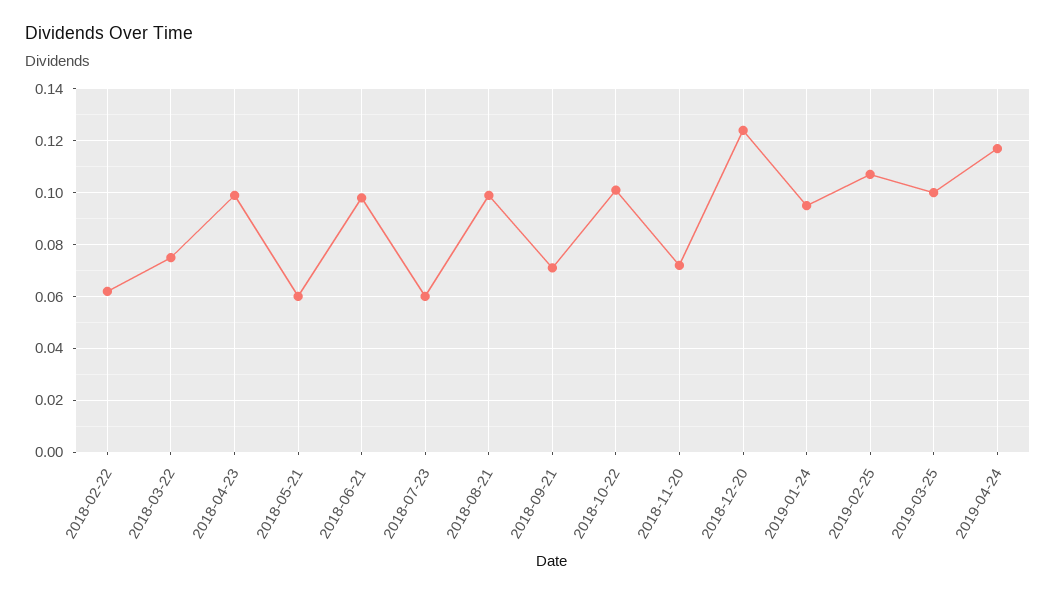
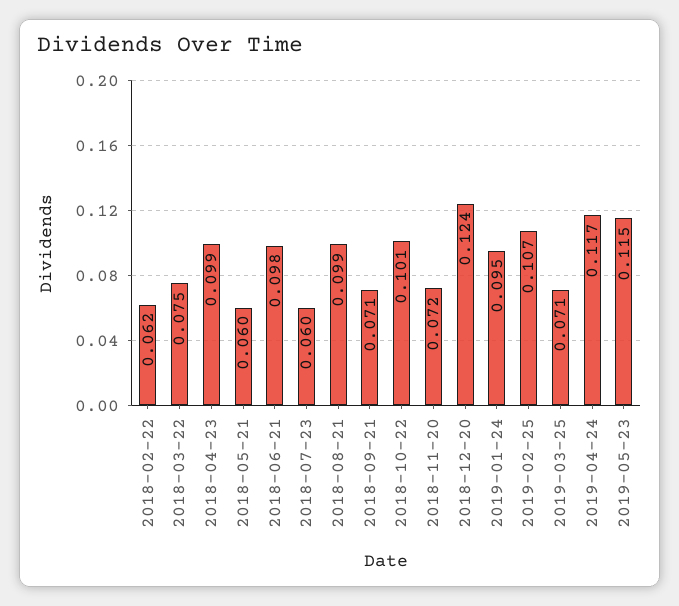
2019-03-25: 0.1 -> 0.071
2019-05-23: none -> 0.115

